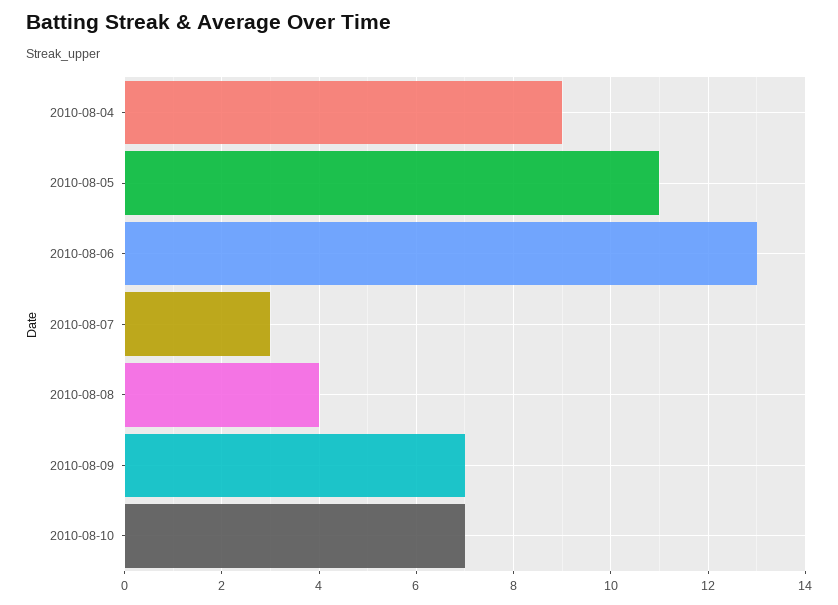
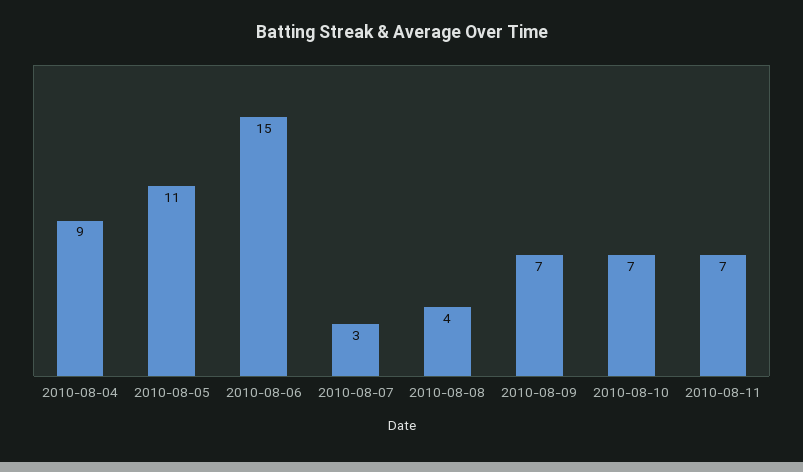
2010-08-06: 13 -> 15
2010-08-11: none -> 7

